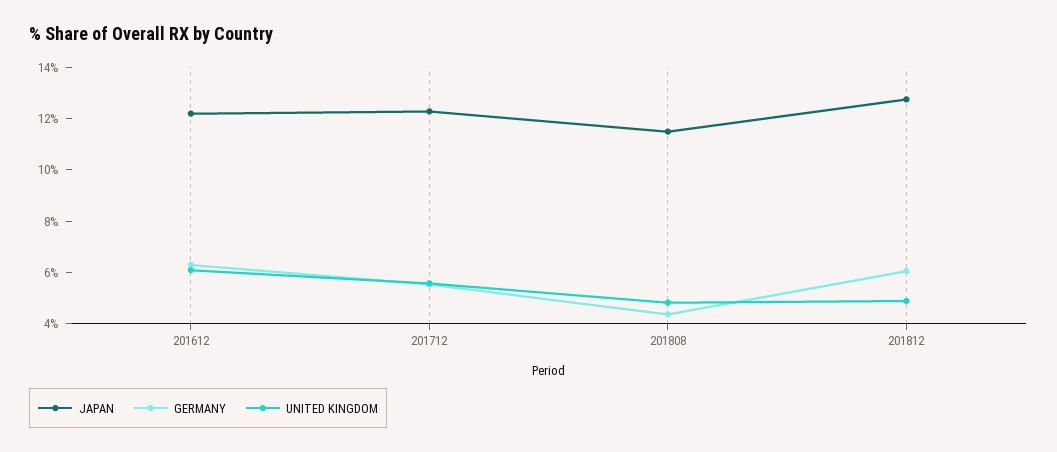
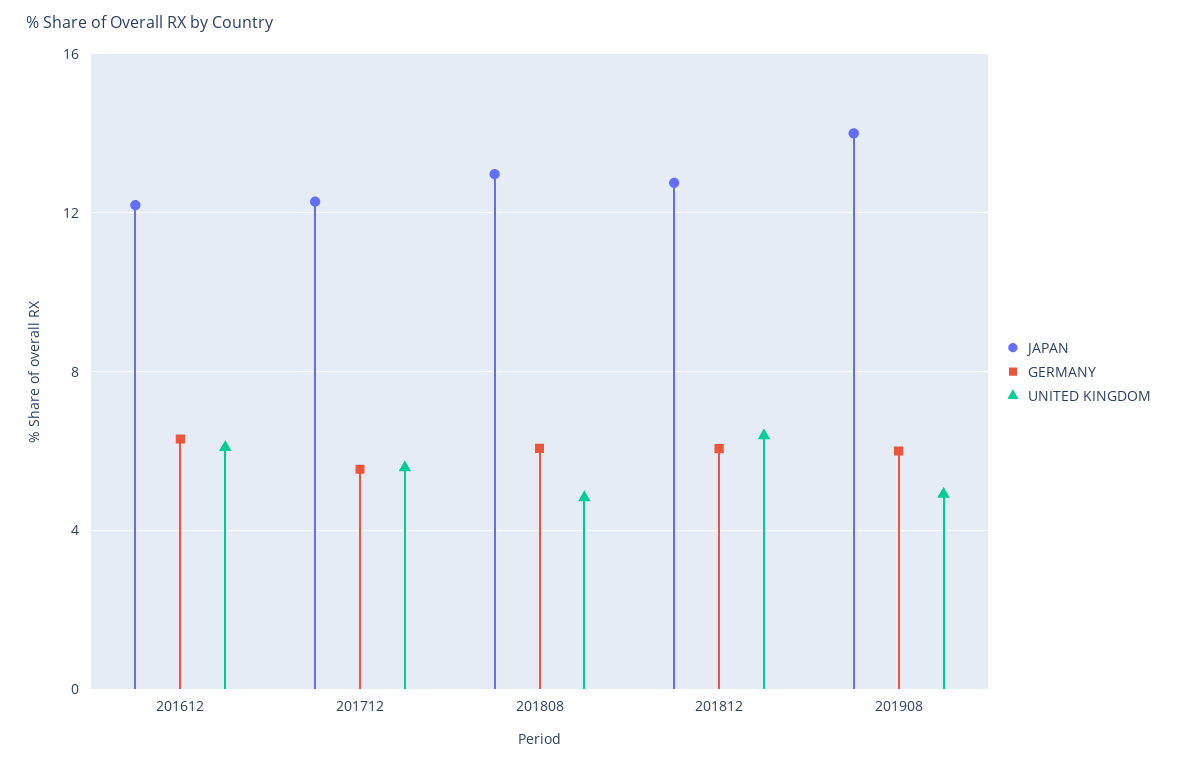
JAPAN, 201808: 11.5 -> 13
GERMANY, 201808: 4.5 -> 6
UNITED KINGDOM, 201812: 5 -> 6.5
JAPAN, 201908: none -> 14
GERMANY, 201908: none -> 6
UNITED KINGDOM, 201908: none -> 5

